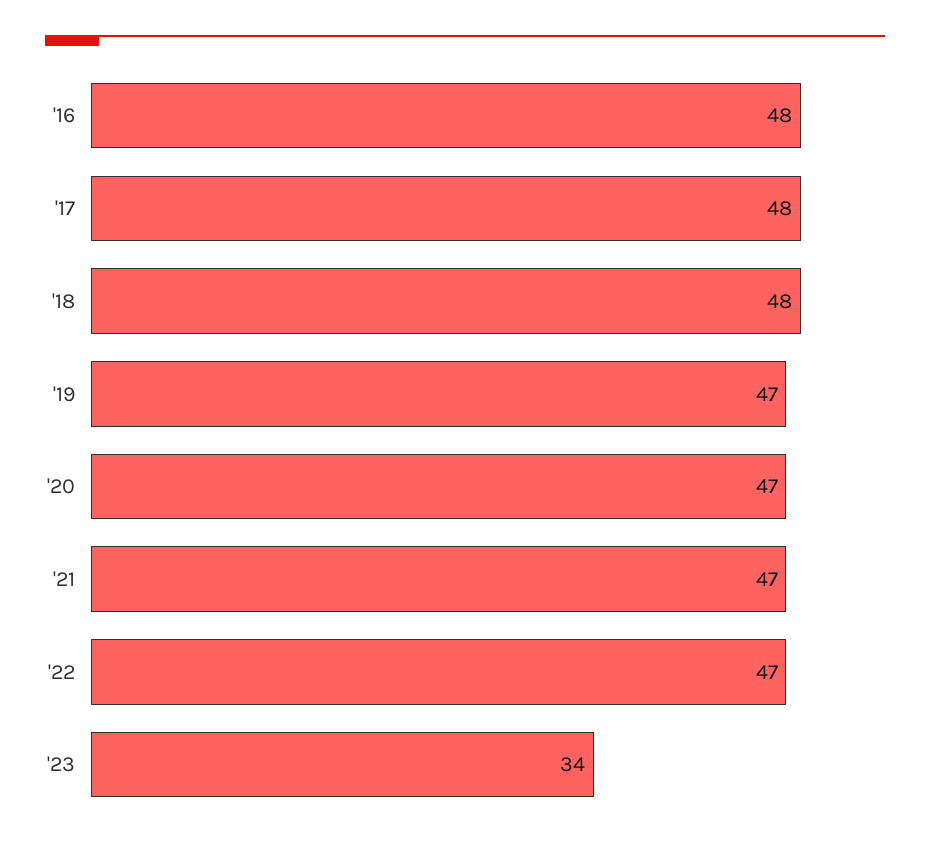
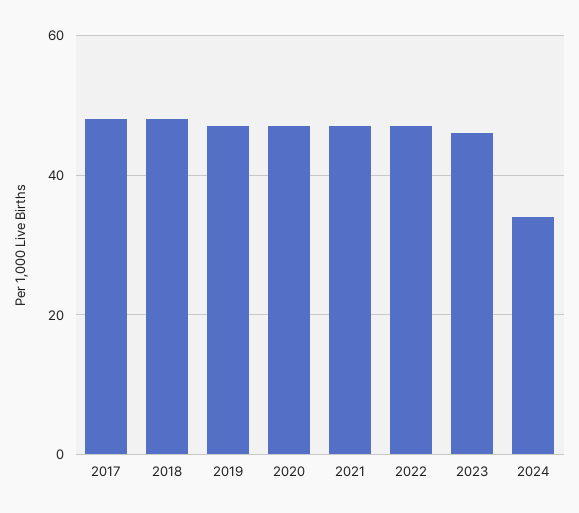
'16: 48 -> none
'23: 34 -> 45
2024: none -> 35

